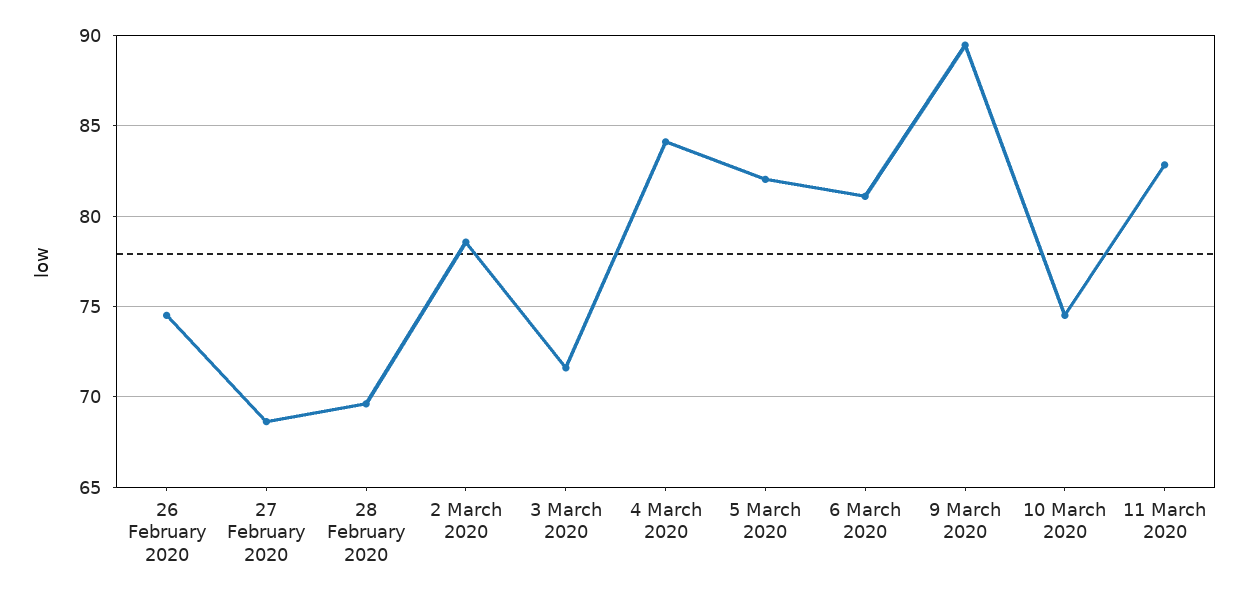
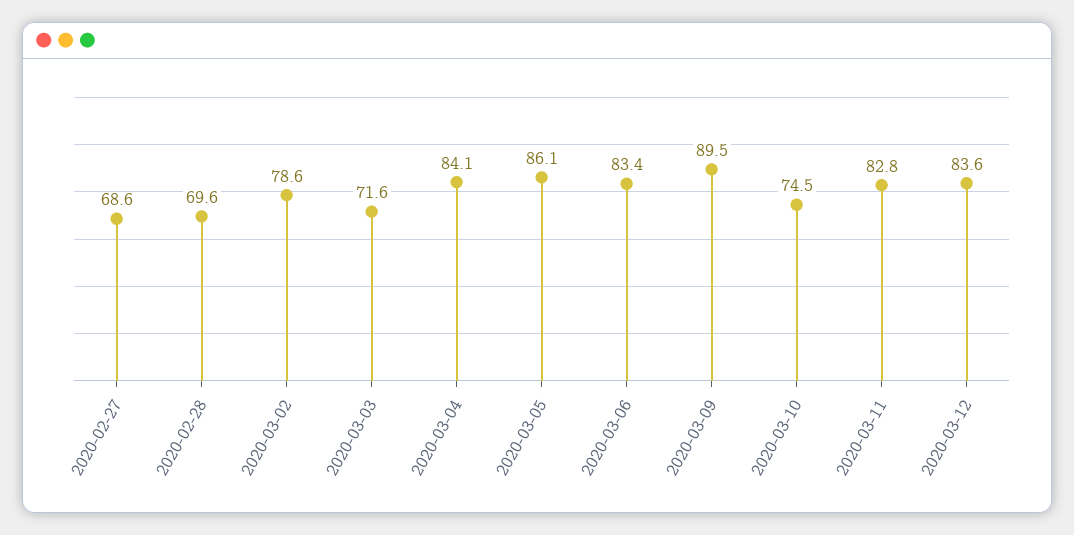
26 February 2020: 74.5 -> none
5 March 2020: 82 -> 86.1
6 March 2020: 81 -> 83.4
2020-03-12: none -> 83.6

